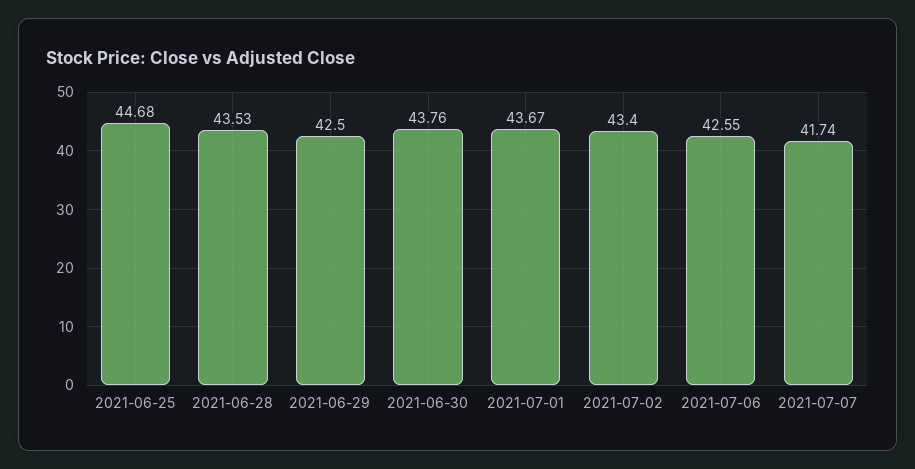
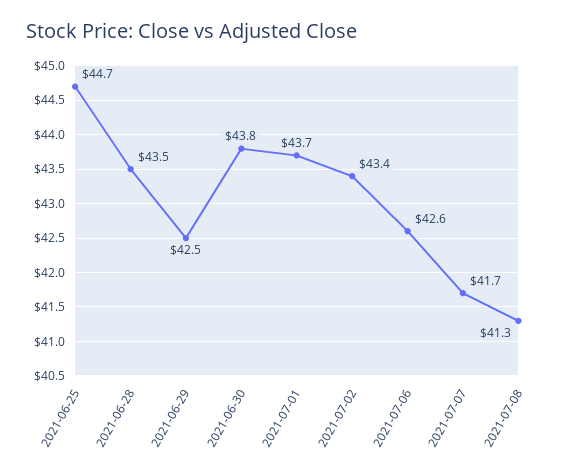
2021-07-08: none -> 41.3

